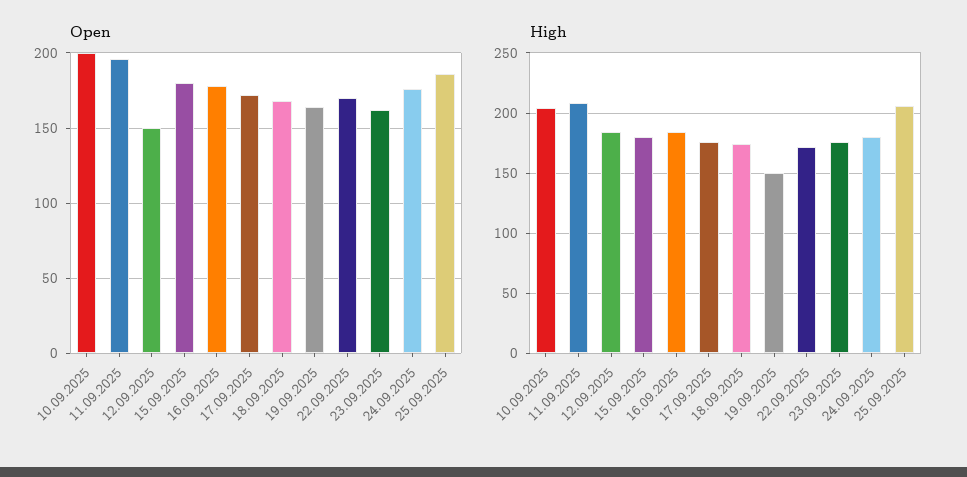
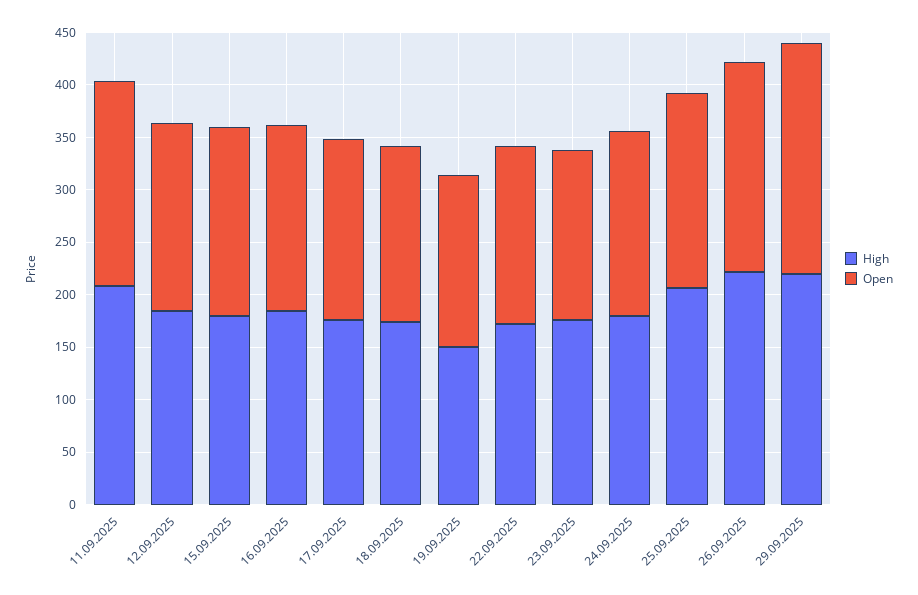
Open, 10.09.2025: 200 -> none
Open, 12.09.2025: 150 -> 180
High, 10.09.2025: 205 -> none
High, 26.09.2025: none -> 220
Open, 26.09.2025: none -> 200
High, 29.09.2025: none -> 220
Open, 29.09.2025: none -> 220

